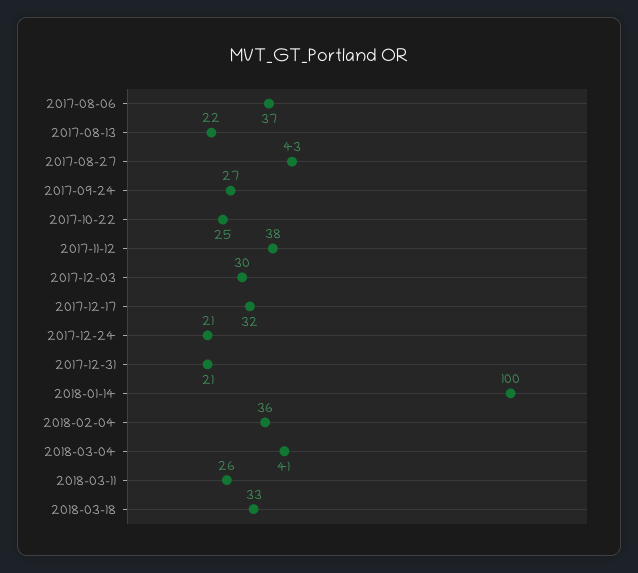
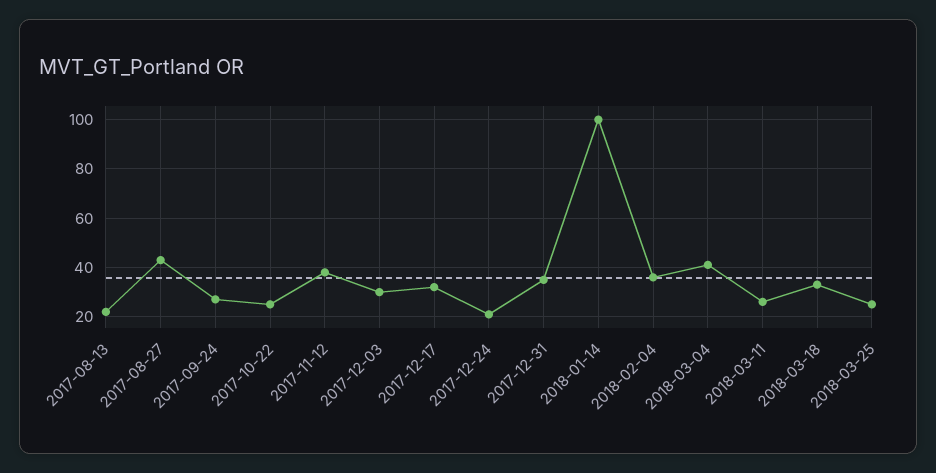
2017-08-06: 37 -> none
2017-12-31: 21 -> 35
2018-03-25: none -> 25

